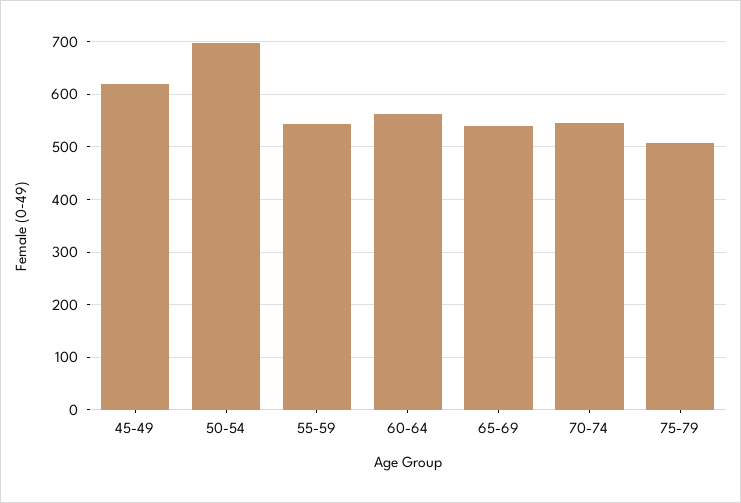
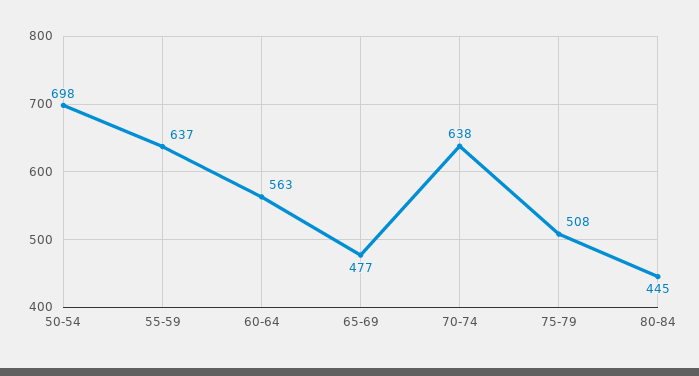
45-49: 620 -> none
55-59: 540 -> 637
65-69: 540 -> 477
70-74: 540 -> 638
80-84: none -> 445

